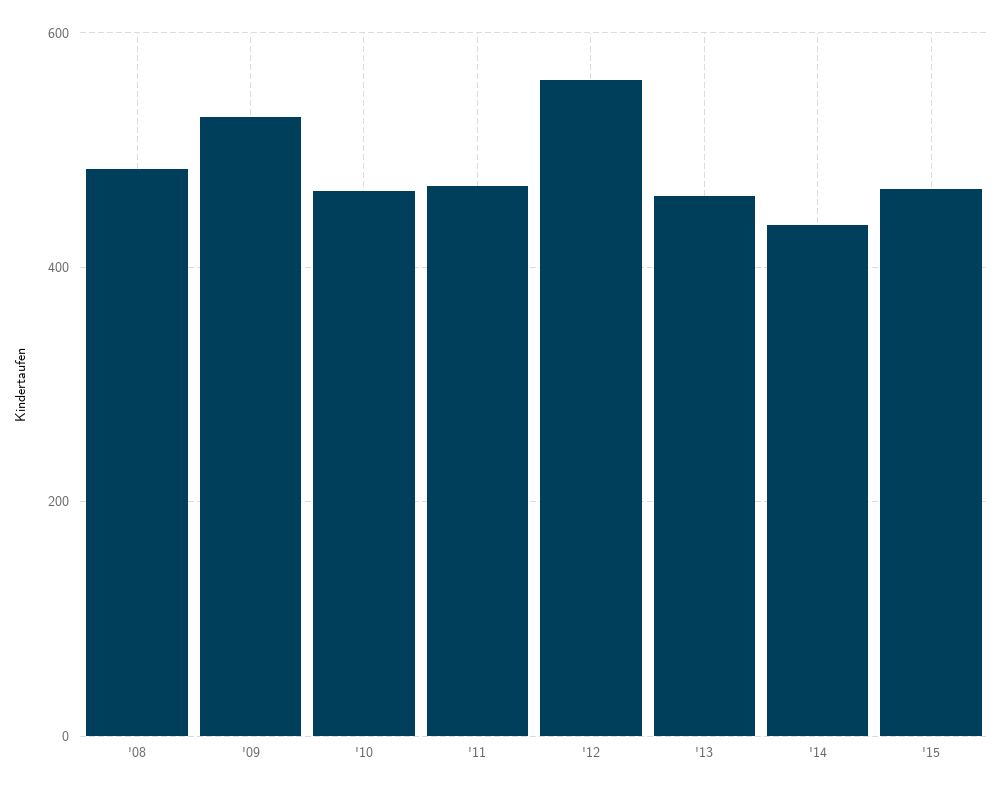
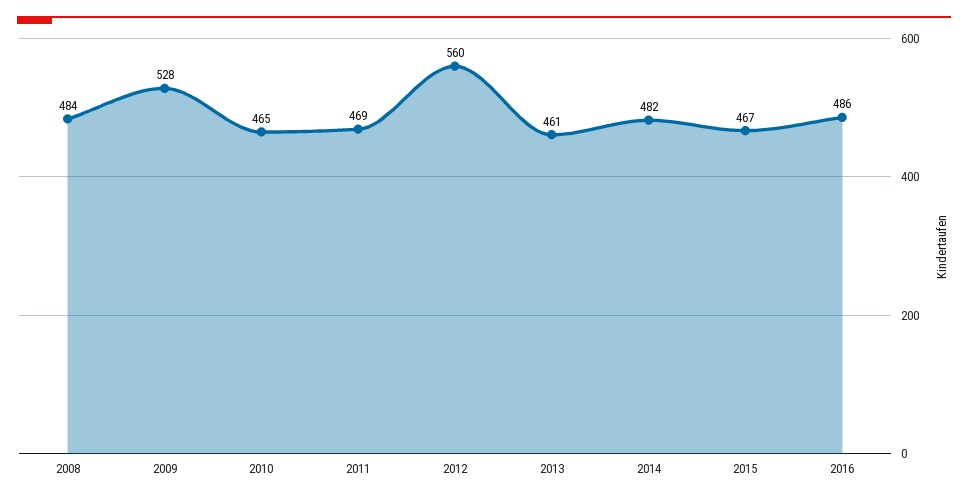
'14: 440 -> 482
2016: none -> 486

